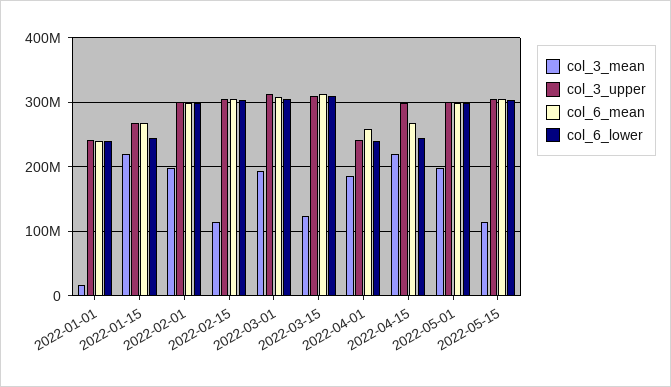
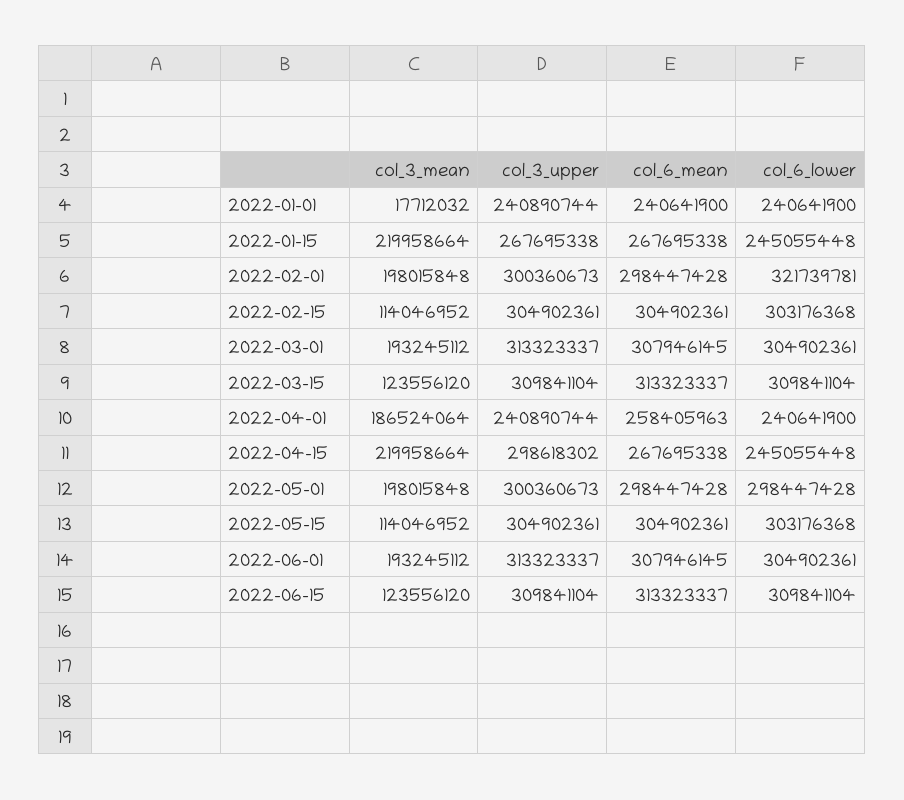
col_6_lower, 2022-02-01: 300000000 -> 321739781
col_3_mean, 2022-06-01: none -> 193245112
col_3_upper, 2022-06-01: none -> 313323337
col_6_mean, 2022-06-01: none -> 307946145
col_6_lower, 2022-06-01: none -> 304902361
col_3_mean, 2022-06-15: none -> 123556120
col_3_upper, 2022-06-15: none -> 309841104
col_6_mean, 2022-06-15: none -> 313323337
col_6_lower, 2022-06-15: none -> 309841104

